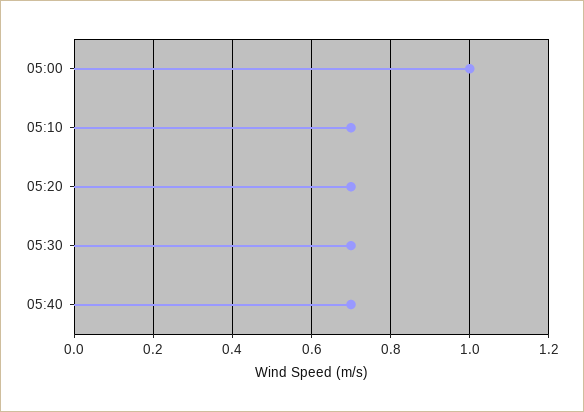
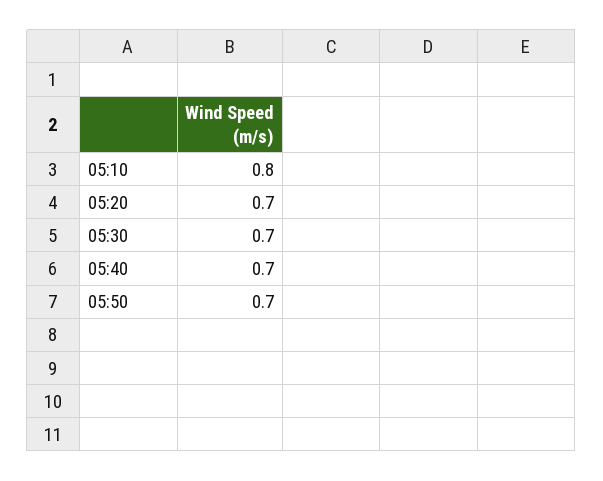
05:00: 1 -> none
05:10: 0.7 -> 0.8
05:50: none -> 0.7

